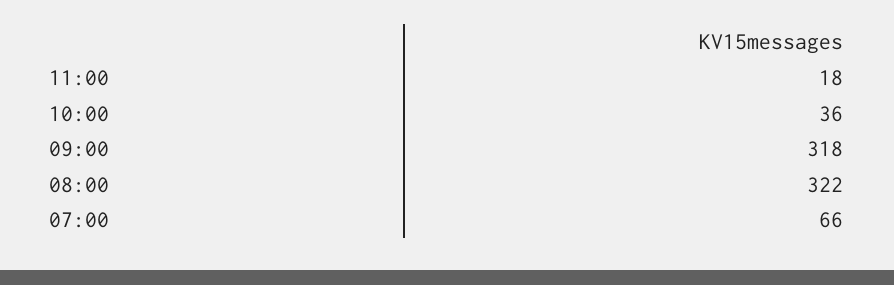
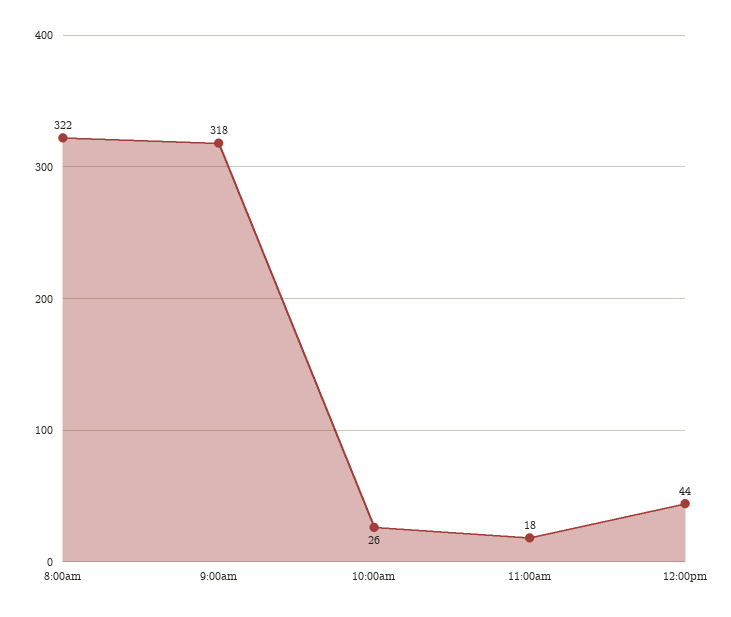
10:00: 36 -> 26
07:00: 66 -> none
12:00pm: none -> 44

